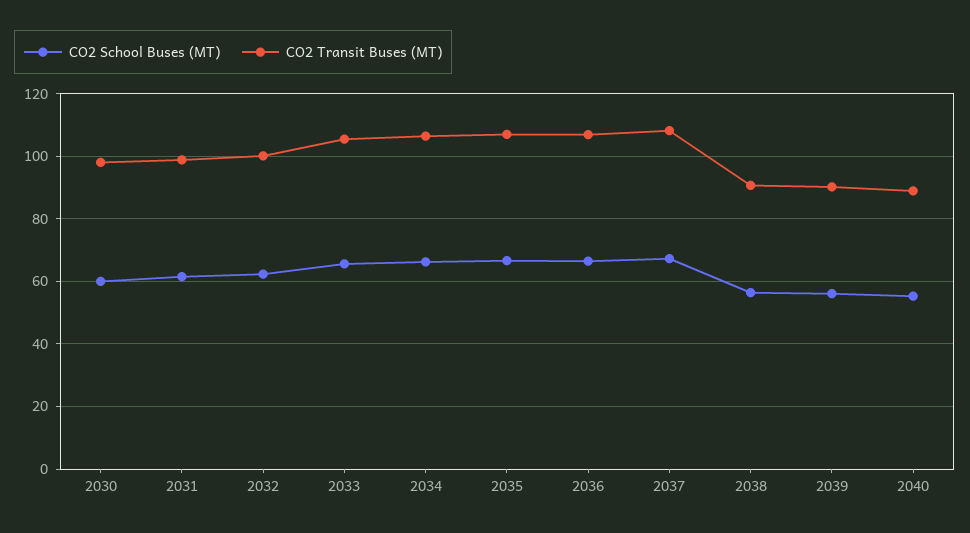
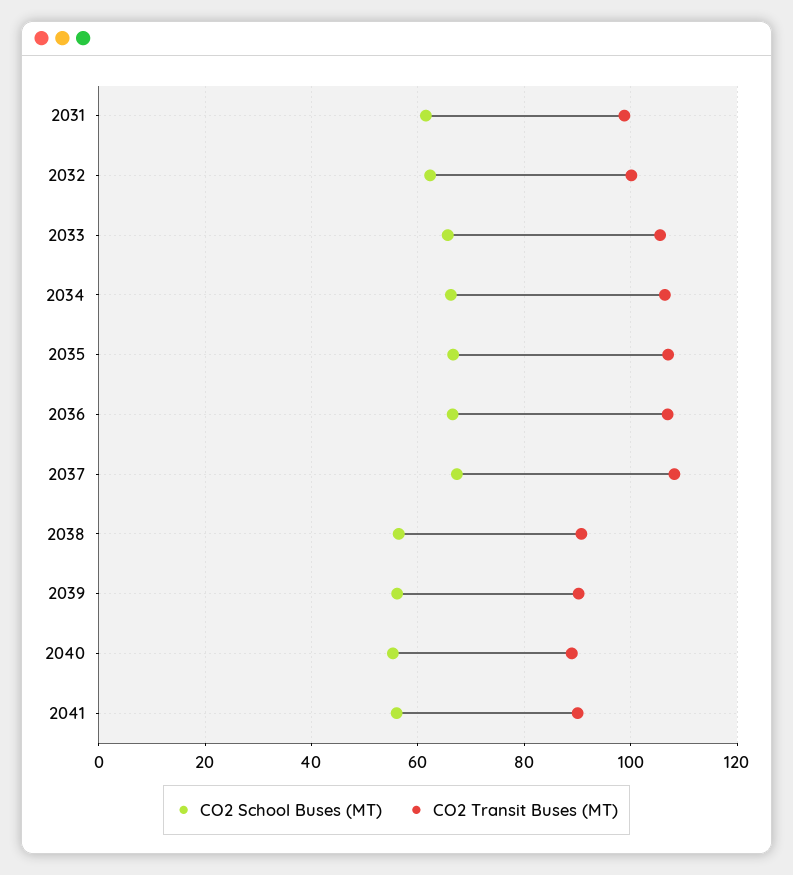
CO2 School Buses (MT), 2030: 60 -> none
CO2 Transit Buses (MT), 2030: 98 -> none
CO2 School Buses (MT), 2041: none -> 56
CO2 Transit Buses (MT), 2041: none -> 90

